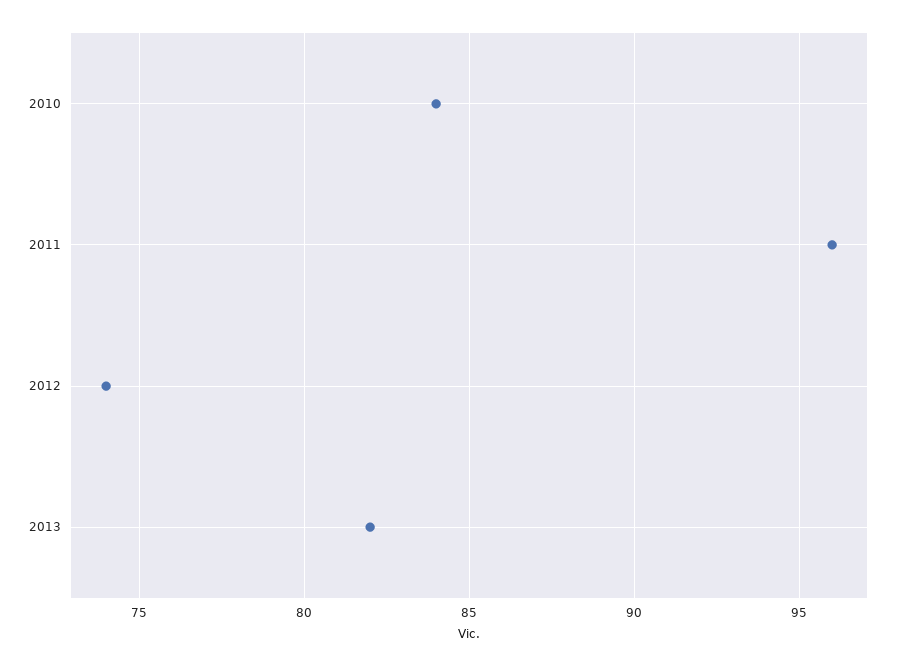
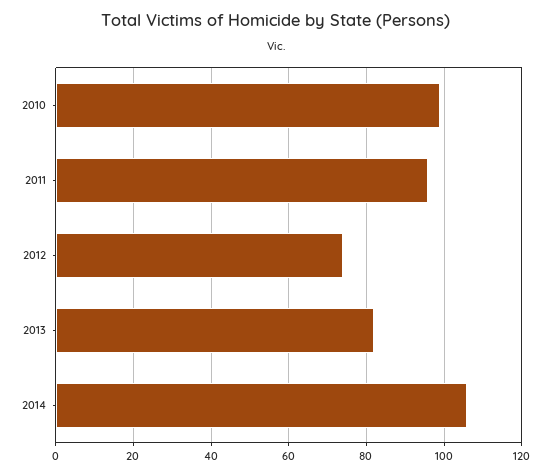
2010: 84 -> 100
2014: none -> 105

